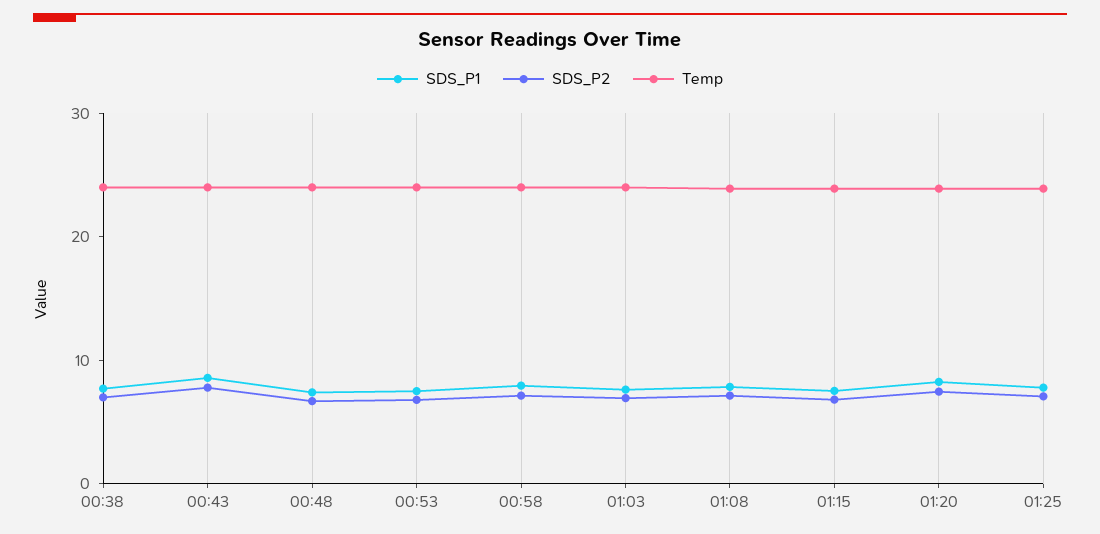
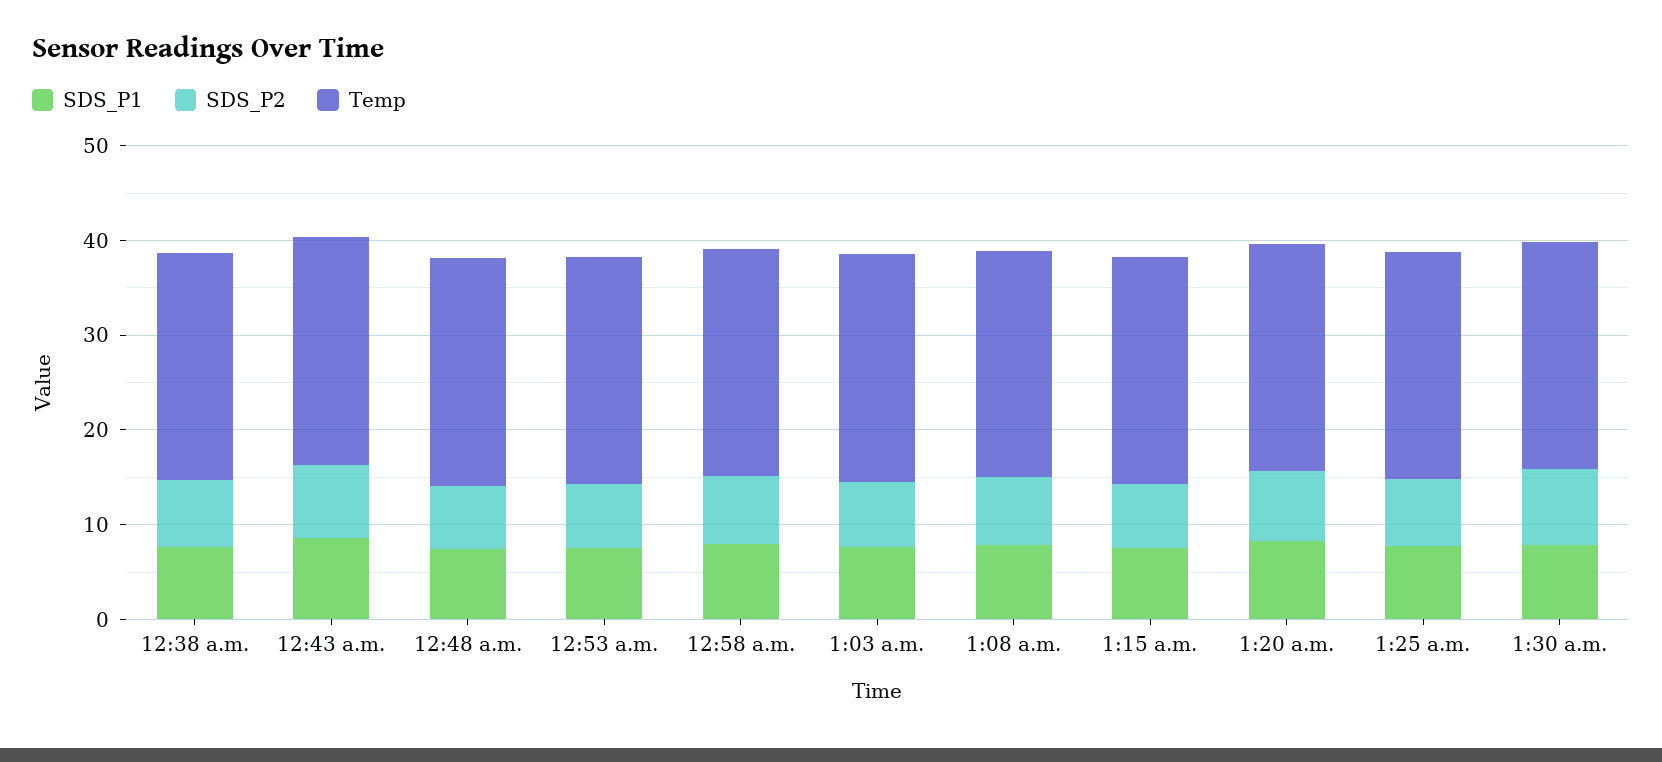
SDS_P1, 1:30 a.m.: none -> 8
SDS_P2, 1:30 a.m.: none -> 8
Temp, 1:30 a.m.: none -> 24

